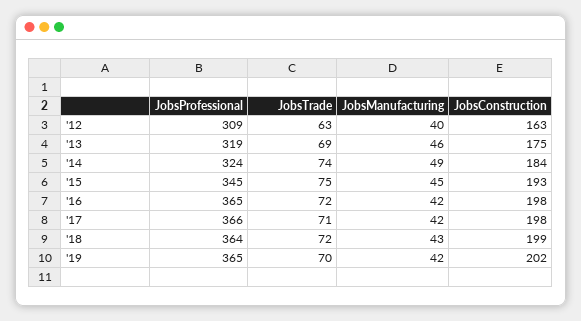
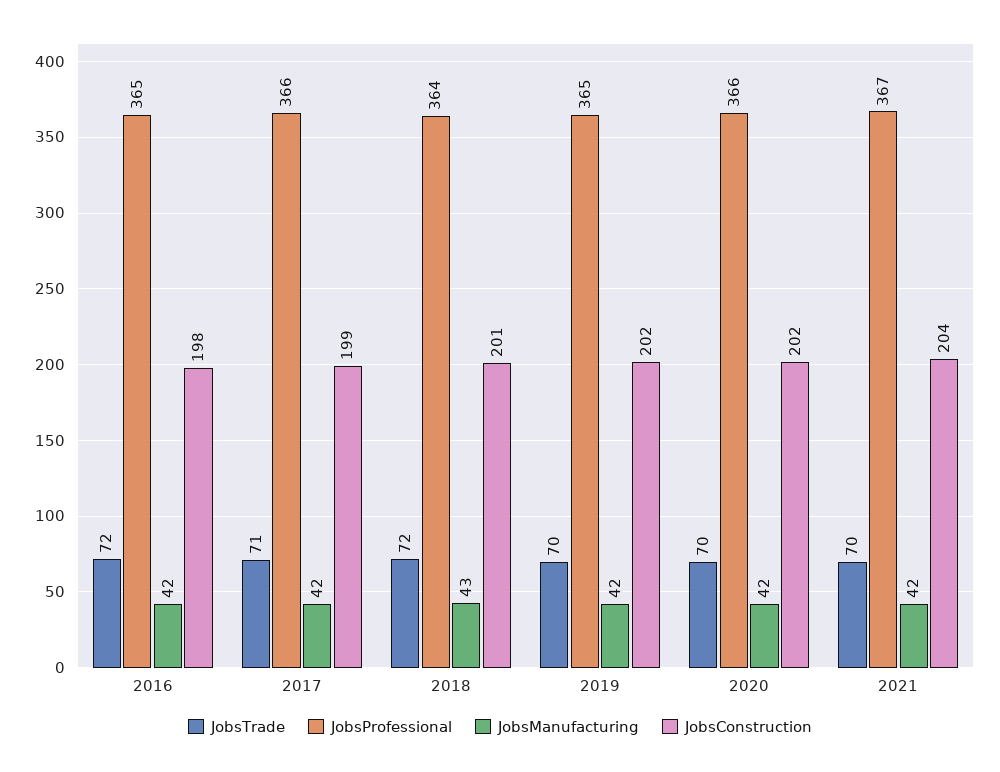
JobsProfessional, '12: 309 -> none
JobsTrade, '12: 63 -> none
JobsManufacturing, '12: 40 -> none
JobsConstruction, '12: 163 -> none
JobsProfessional, '13: 319 -> none
JobsTrade, '13: 69 -> none
JobsManufacturing, '13: 46 -> none
JobsConstruction, '13: 175 -> none
JobsProfessional, '14: 324 -> none
JobsTrade, '14: 74 -> none
JobsManufacturing, '14: 49 -> none
JobsConstruction, '14: 184 -> none
JobsProfessional, '15: 345 -> none
JobsTrade, '15: 75 -> none
JobsManufacturing, '15: 45 -> none
JobsConstruction, '15: 193 -> none
JobsConstruction, '17: 198 -> 199
JobsConstruction, '18: 199 -> 201
JobsTrade, 2020: none -> 70
JobsProfessional, 2020: none -> 366
JobsManufacturing, 2020: none -> 42
JobsConstruction, 2020: none -> 202
JobsTrade, 2021: none -> 70
JobsProfessional, 2021: none -> 367
JobsManufacturing, 2021: none -> 42
JobsConstruction, 2021: none -> 204

